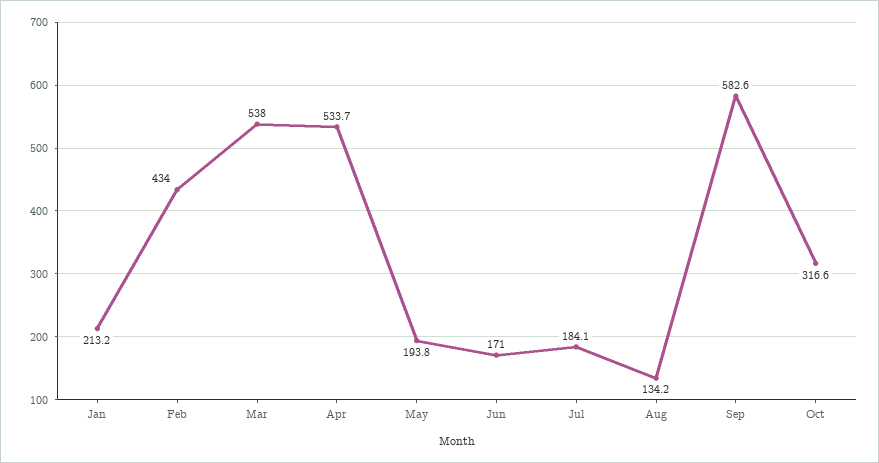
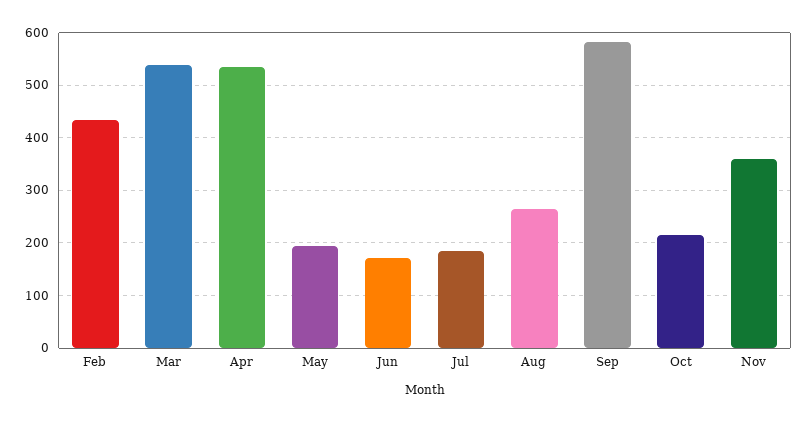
Jan: 213.2 -> none
Aug: 134.2 -> 260
Oct: 316.6 -> 220
Nov: none -> 360

